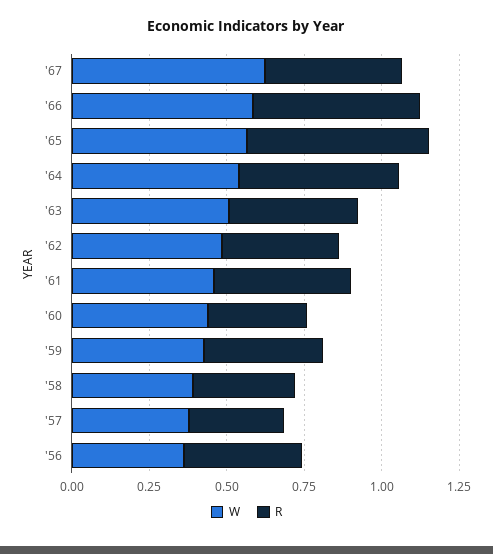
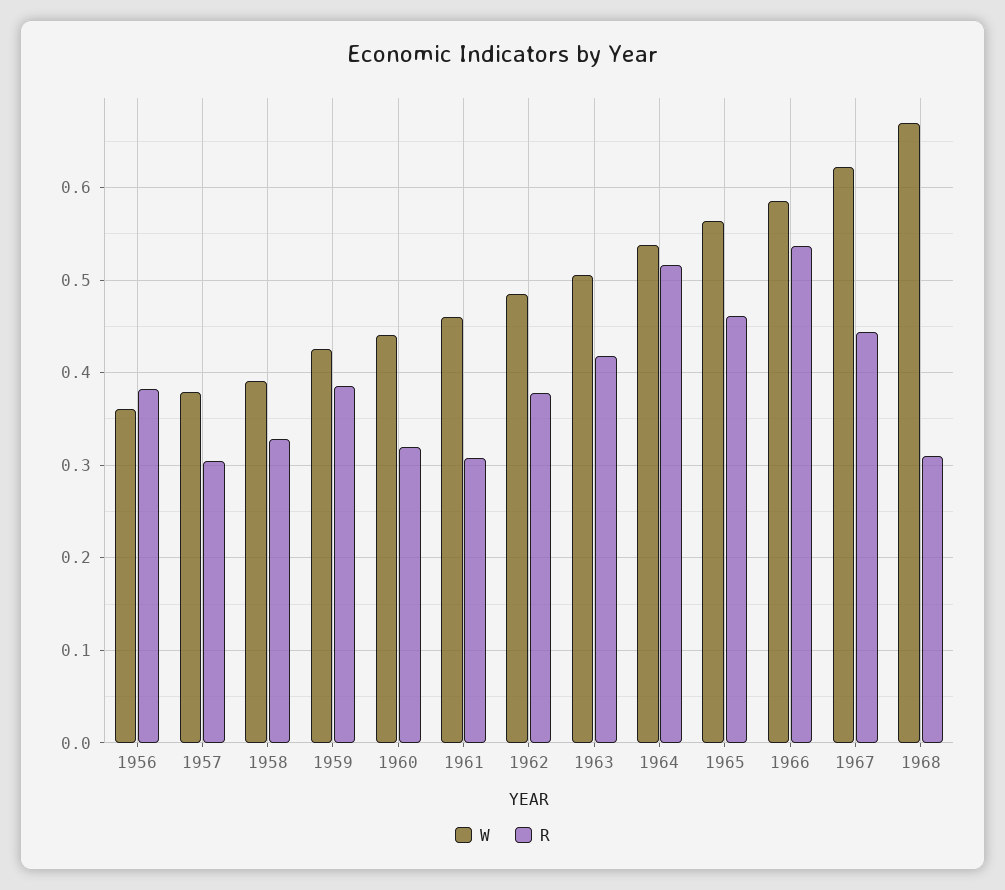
R, '65: 0.6 -> 0.46
R, '61: 0.45 -> 0.31
W, 1968: none -> 0.67
R, 1968: none -> 0.31

